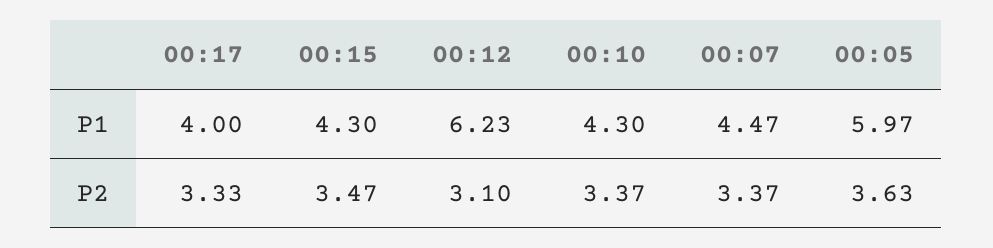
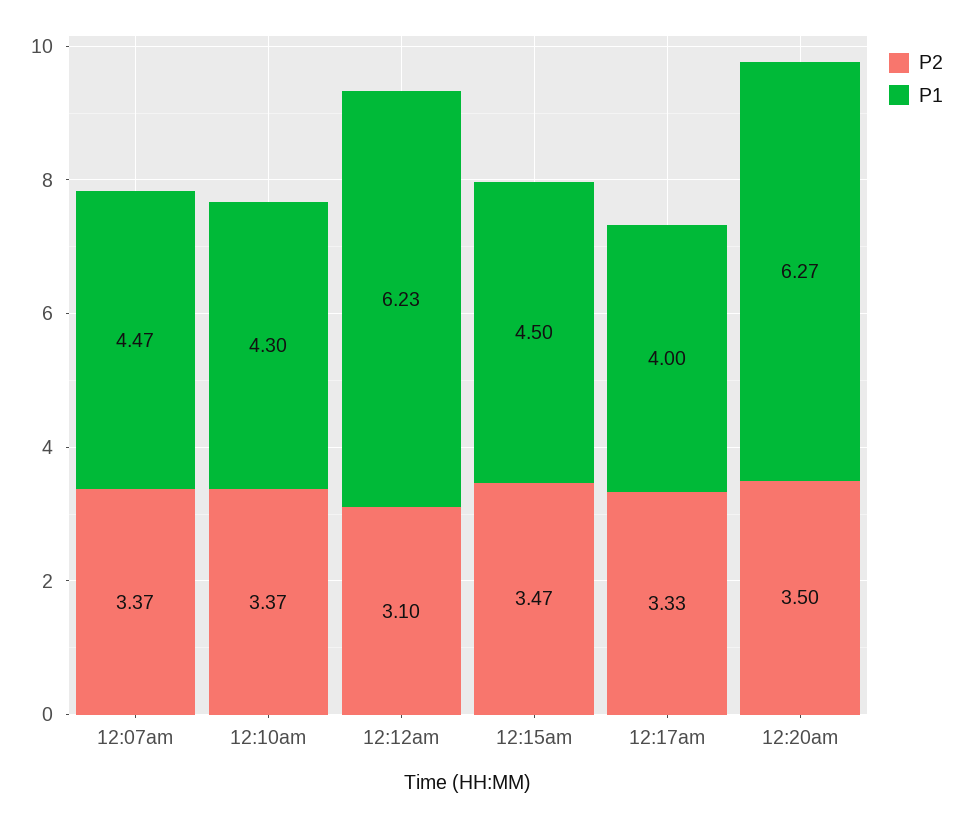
P1, 00:15: 4.3 -> 4.5
P1, 00:05: 5.97 -> none
P2, 00:05: 3.63 -> none
P2, 12:20am: none -> 3.5
P1, 12:20am: none -> 6.27

